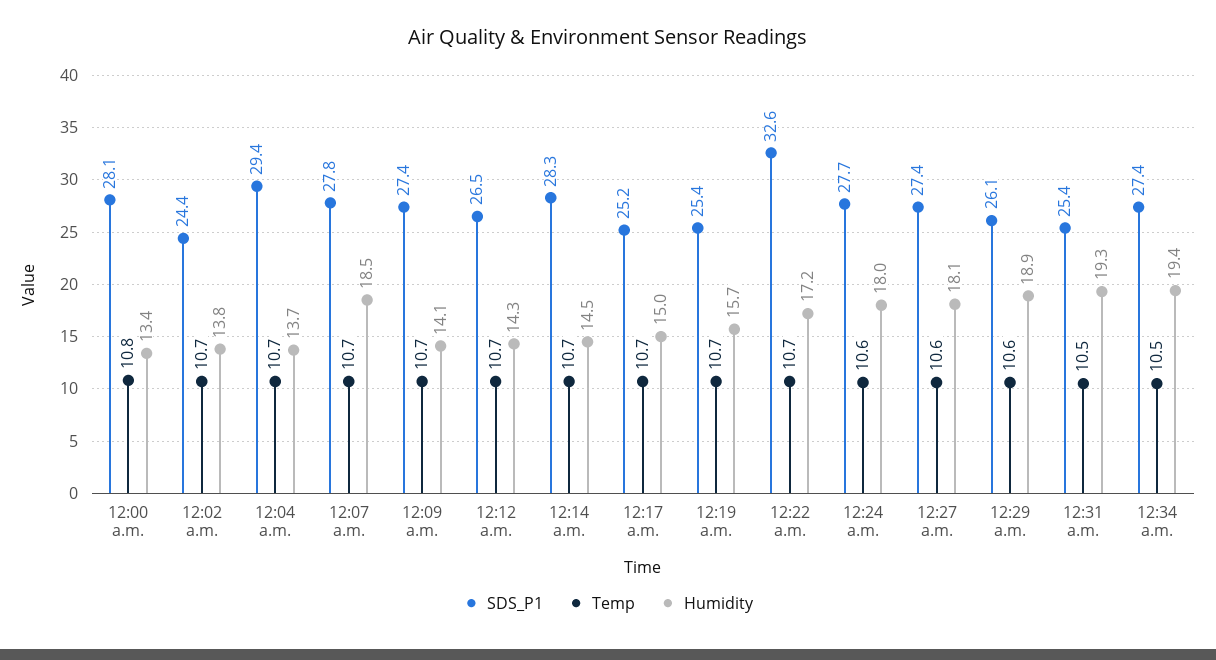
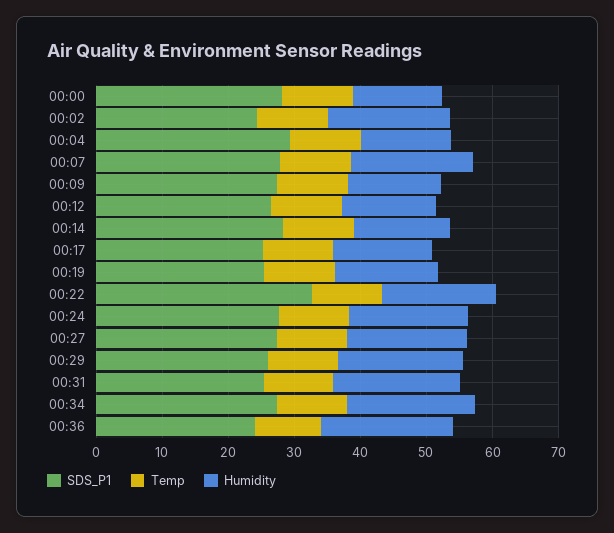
Humidity, 12:02 a.m.: 13.8 -> 18
SDS_P1, 00:36: none -> 24
Temp, 00:36: none -> 10
Humidity, 00:36: none -> 20

